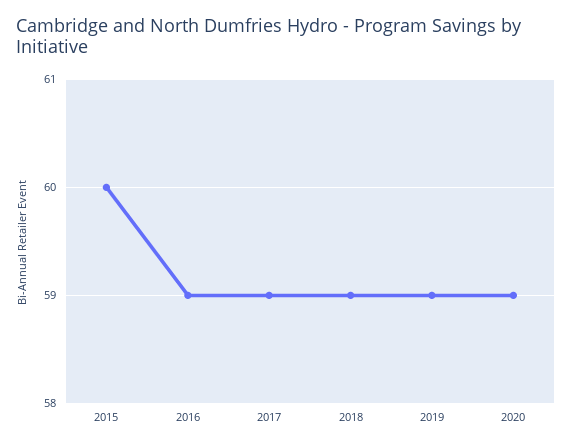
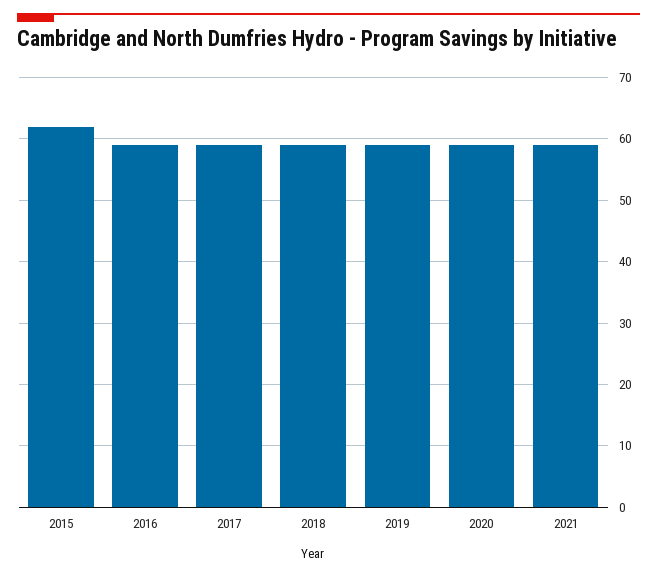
2015: 60 -> 62
2021: none -> 59

